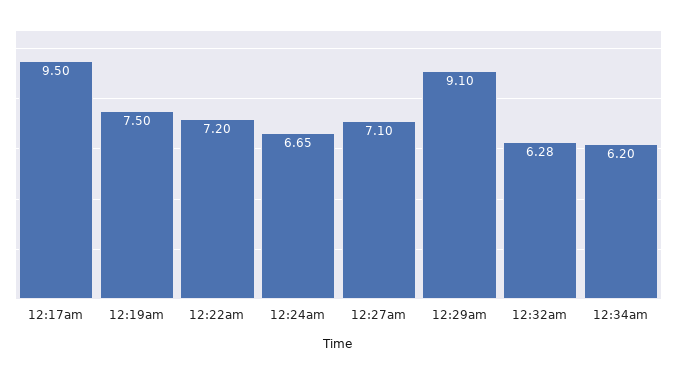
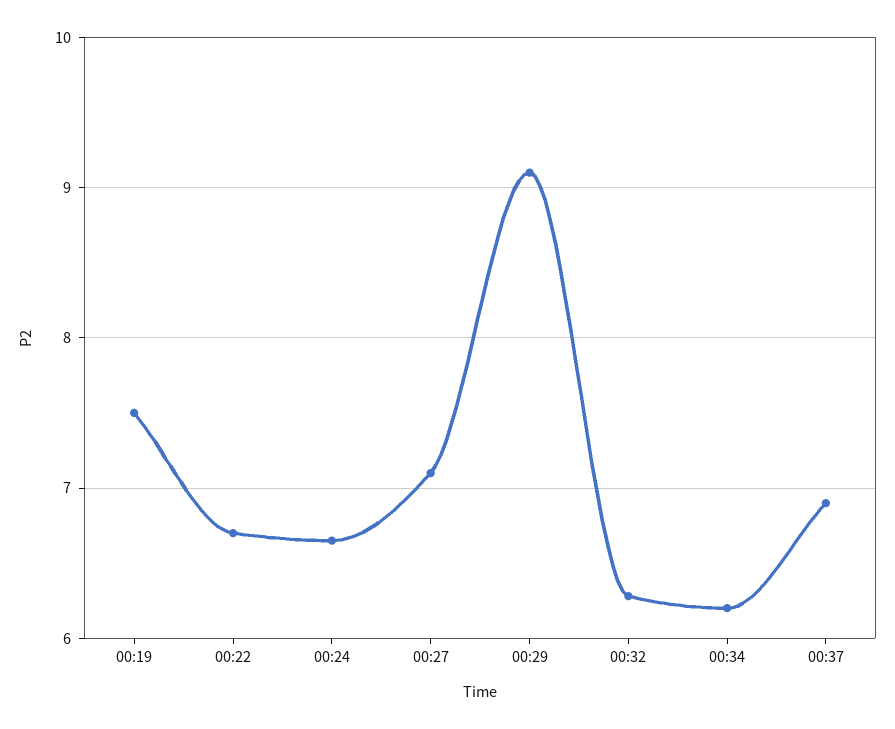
12:17am: 9.5 -> none
12:22am: 7.2 -> 6.7
00:37: none -> 6.9

